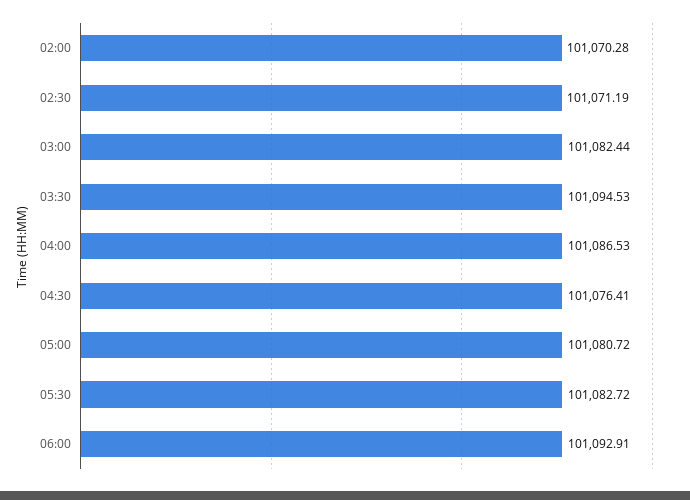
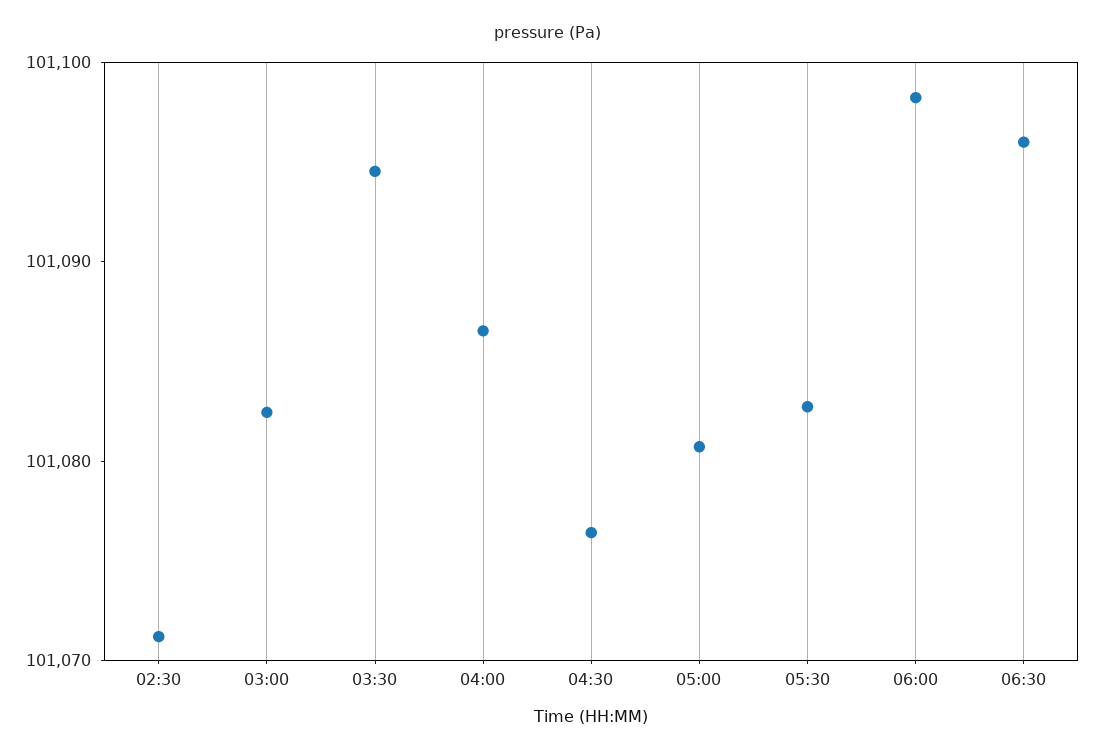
02:00: 101070.28 -> none
06:00: 101092.91 -> 101098
06:30: none -> 101096

